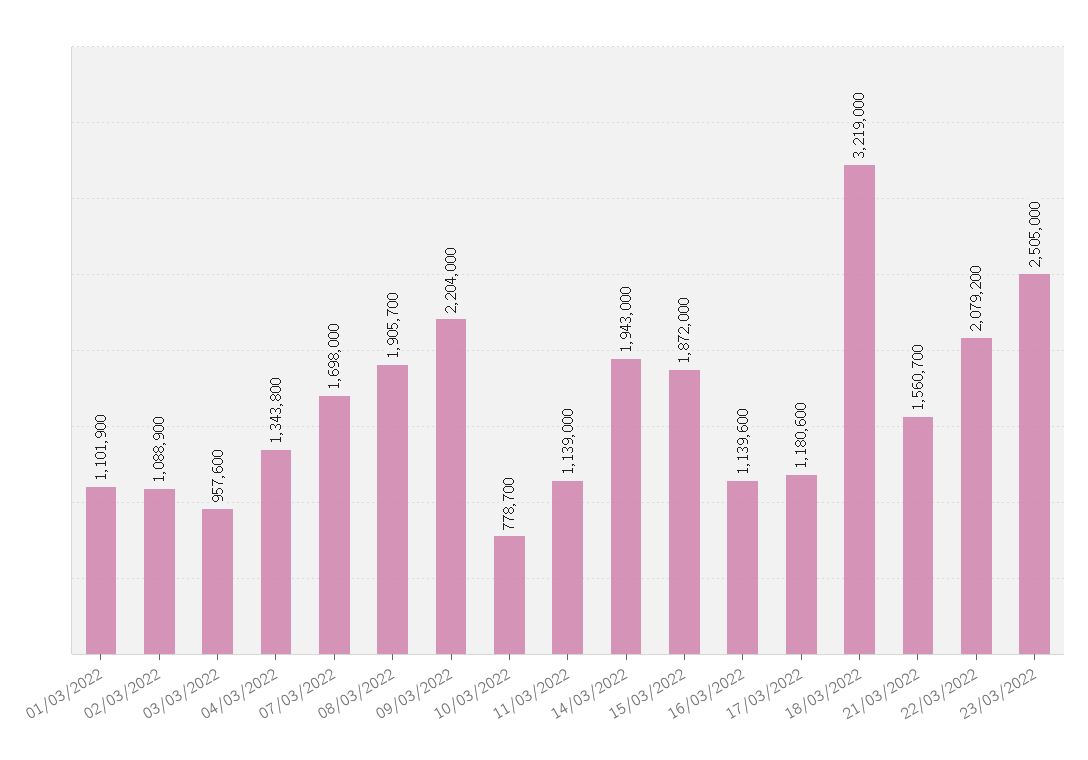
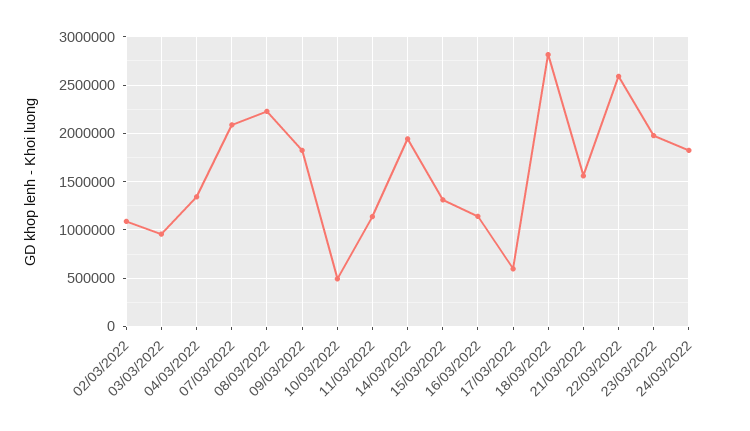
01/03/2022: 1101900 -> none
07/03/2022: 1698000 -> 2100000
08/03/2022: 1905700 -> 2200000
09/03/2022: 2204000 -> 1800000
10/03/2022: 778700 -> 500000
15/03/2022: 1872000 -> 1300000
17/03/2022: 1180600 -> 600000
18/03/2022: 3219000 -> 2800000
22/03/2022: 2079200 -> 2600000
23/03/2022: 2505000 -> 2000000
24/03/2022: none -> 1800000

